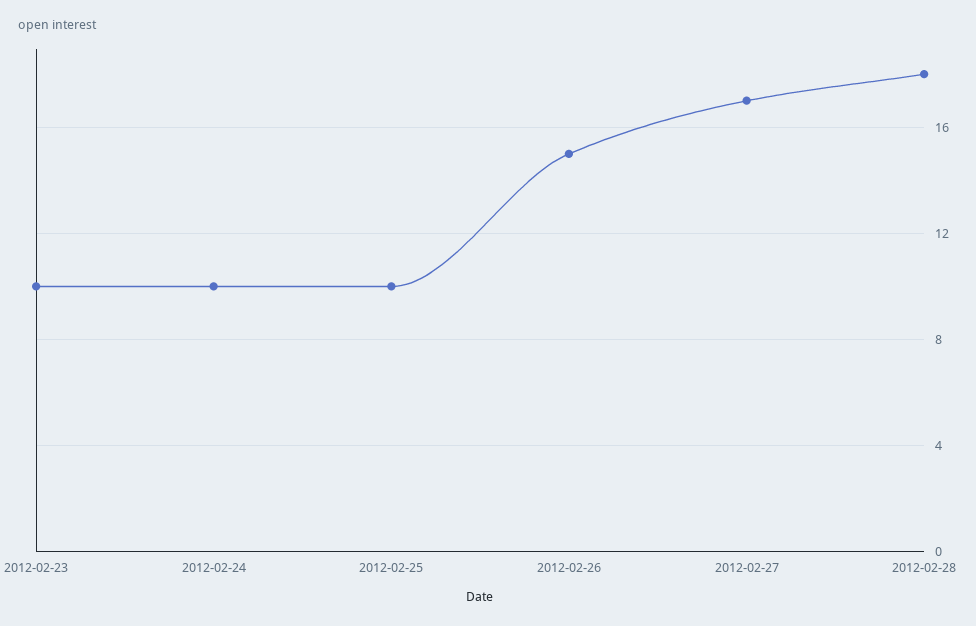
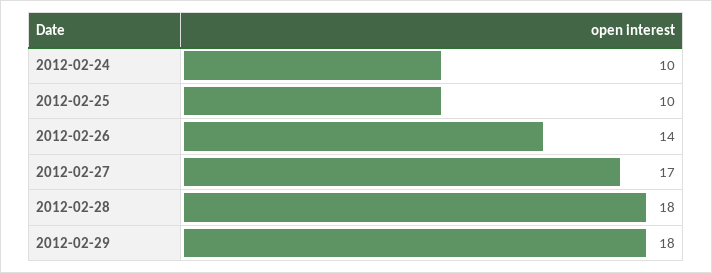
2012-02-23: 10 -> none
2012-02-26: 15 -> 14
2012-02-29: none -> 18

